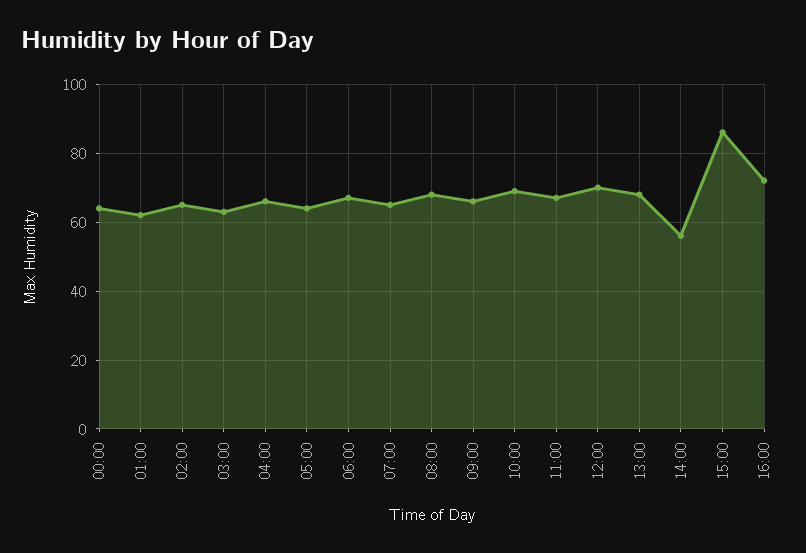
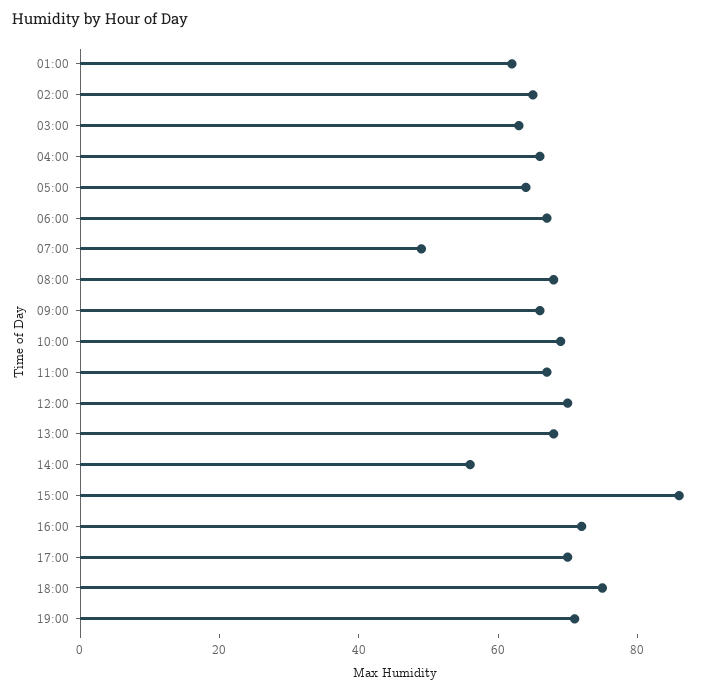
00:00: 65 -> none
07:00: 65 -> 50
17:00: none -> 70
18:00: none -> 75
19:00: none -> 70

